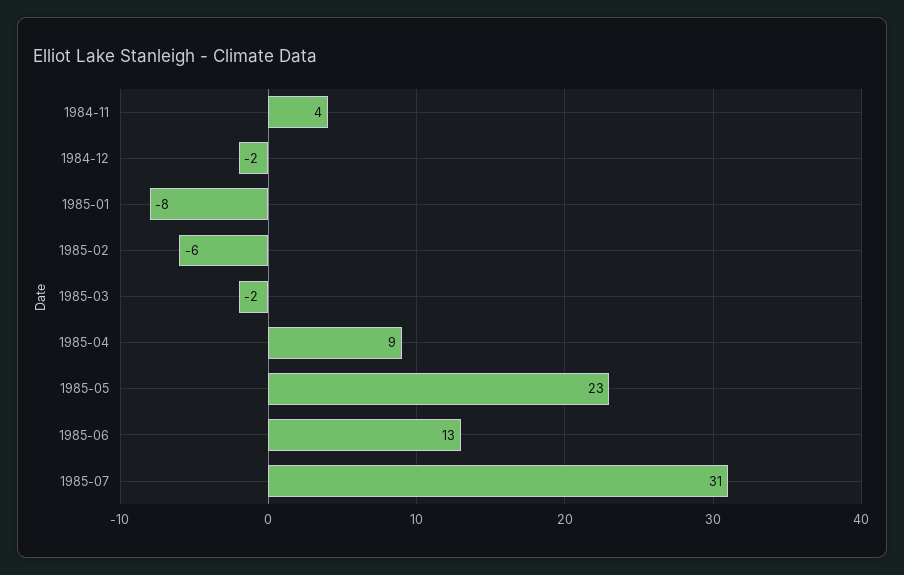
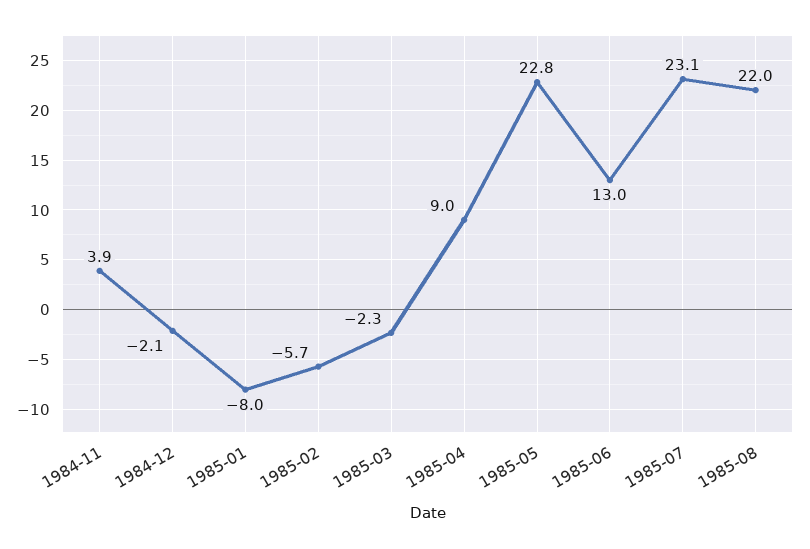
1985-07: 31 -> 23.1
1985-08: none -> 22

